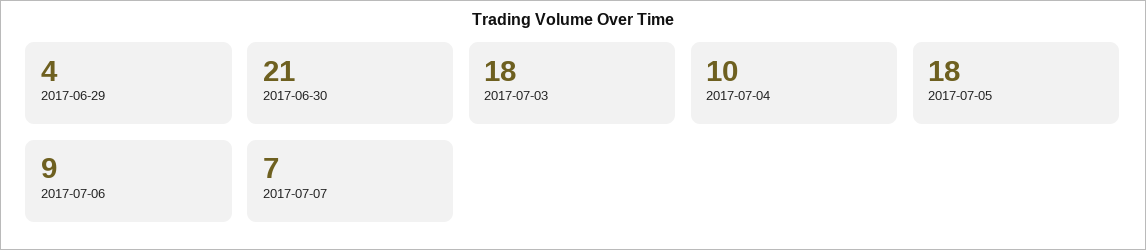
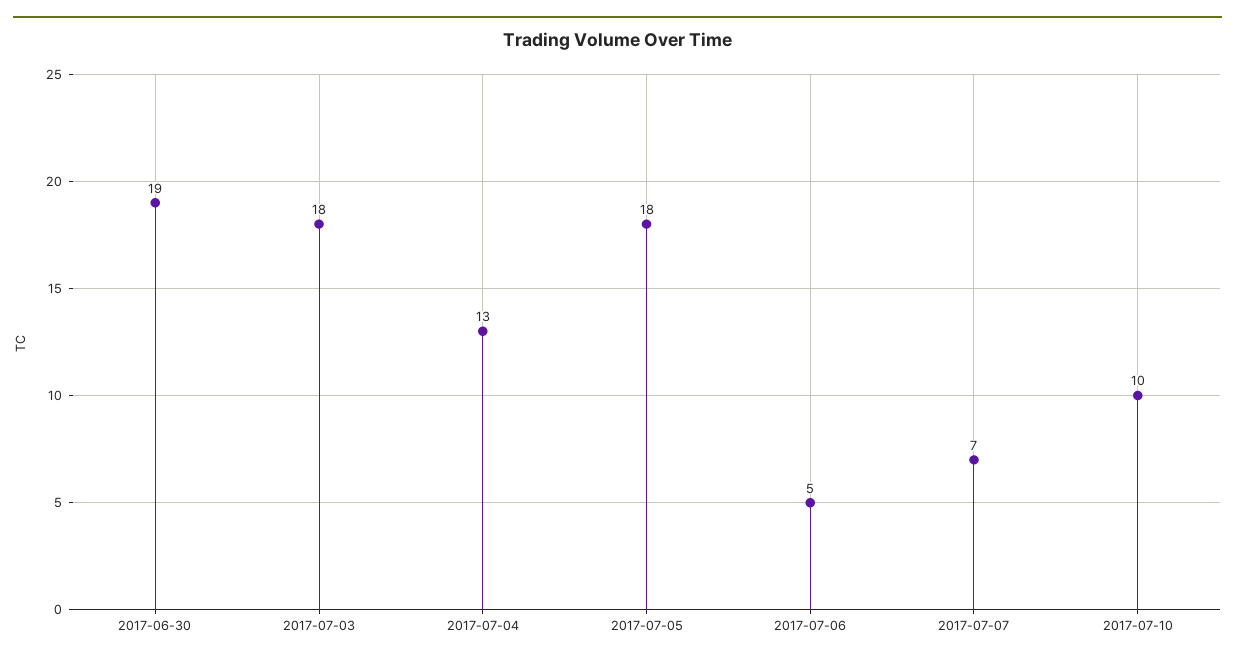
2017-06-29: 4 -> none
2017-06-30: 21 -> 19
2017-07-04: 10 -> 13
2017-07-06: 9 -> 5
2017-07-10: none -> 10

